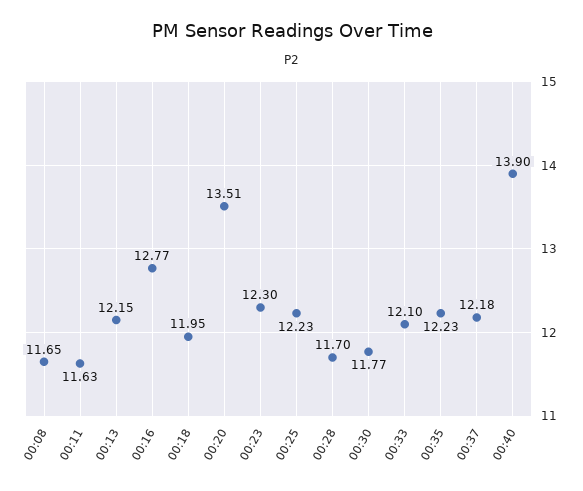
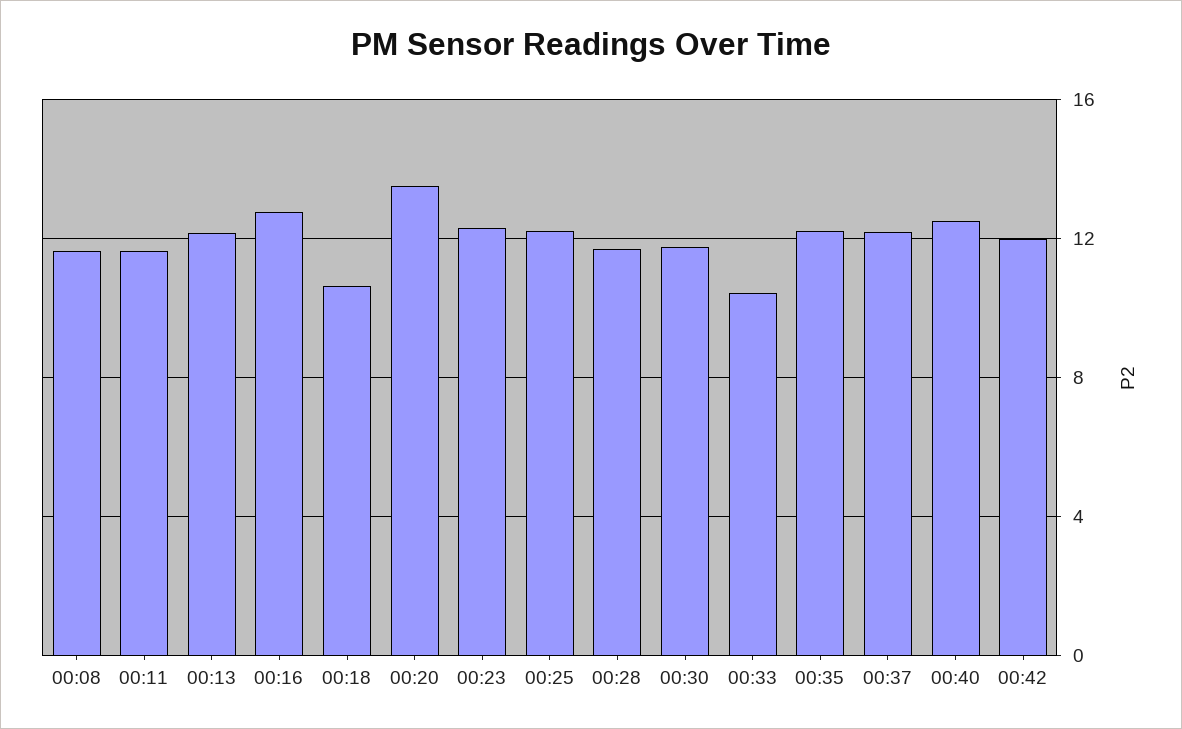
00:18: 11.95 -> 10.5
00:33: 12.1 -> 10.5
00:40: 13.9 -> 12.5
00:42: none -> 12

